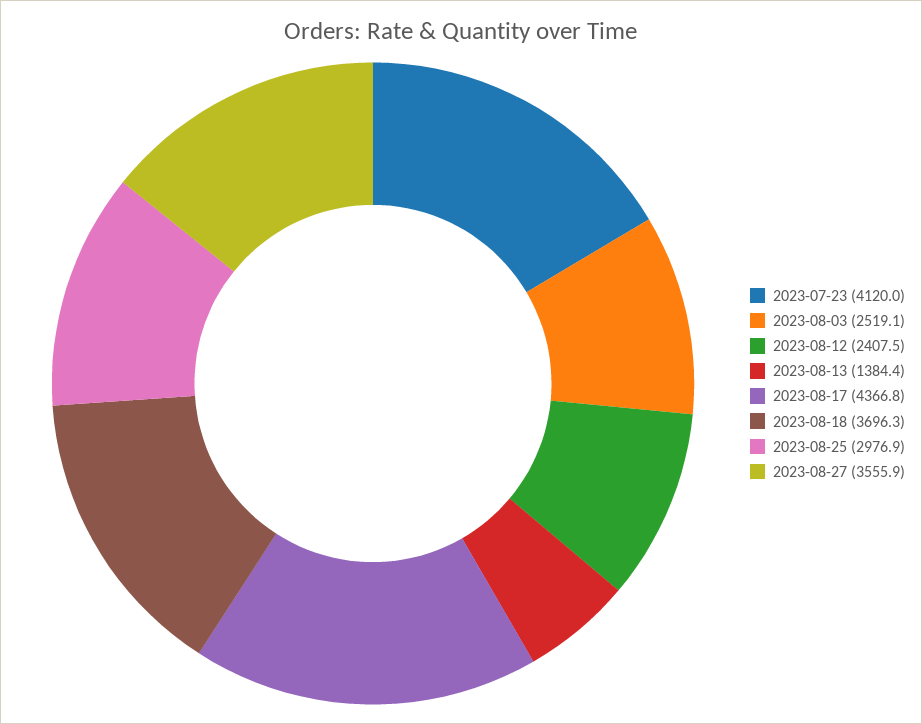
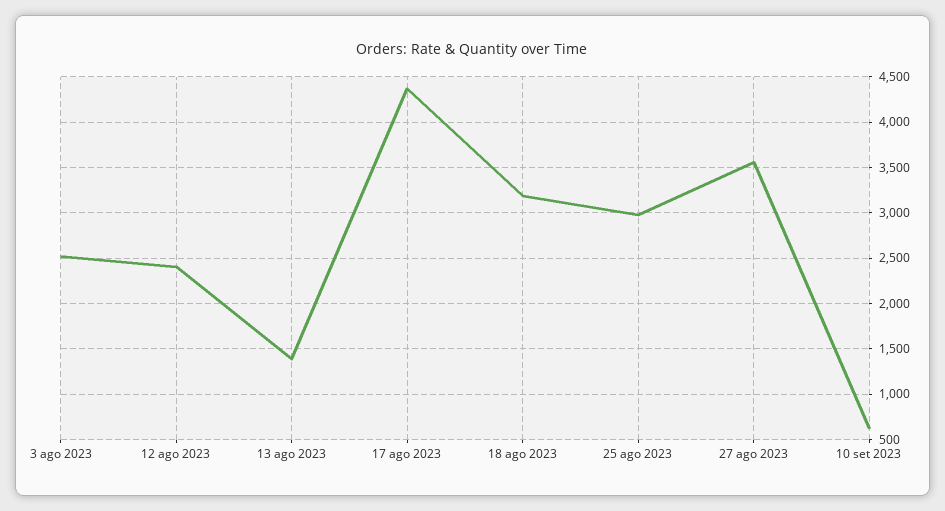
2023-07-23: 4120 -> none
2023-08-18: 3696.3 -> 3200
10 set 2023: none -> 600

